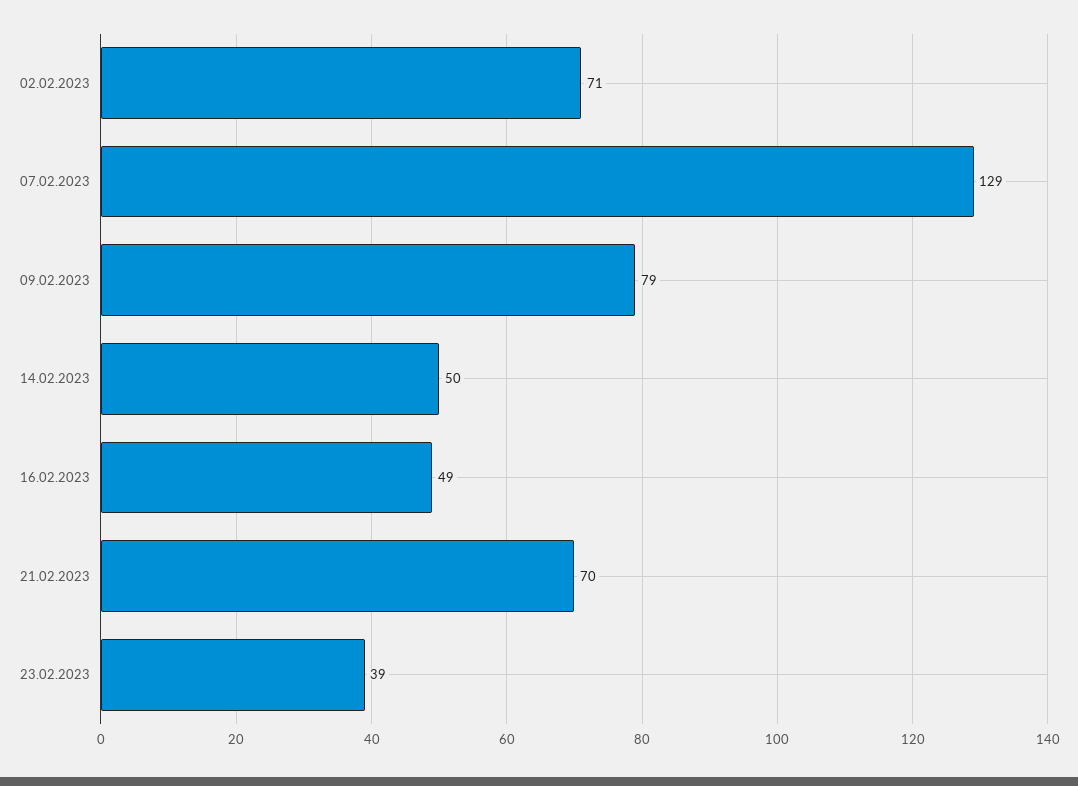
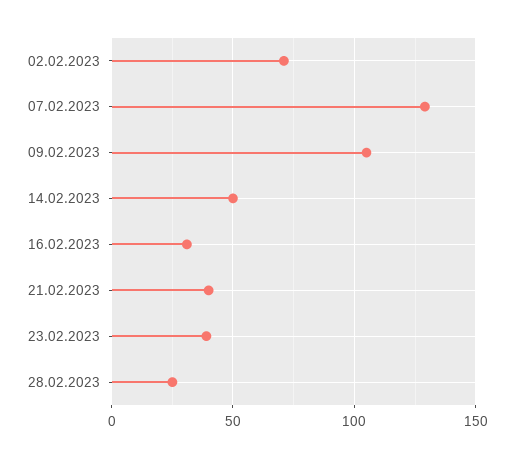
09.02.2023: 79 -> 105
16.02.2023: 49 -> 30
21.02.2023: 70 -> 40
28.02.2023: none -> 25

